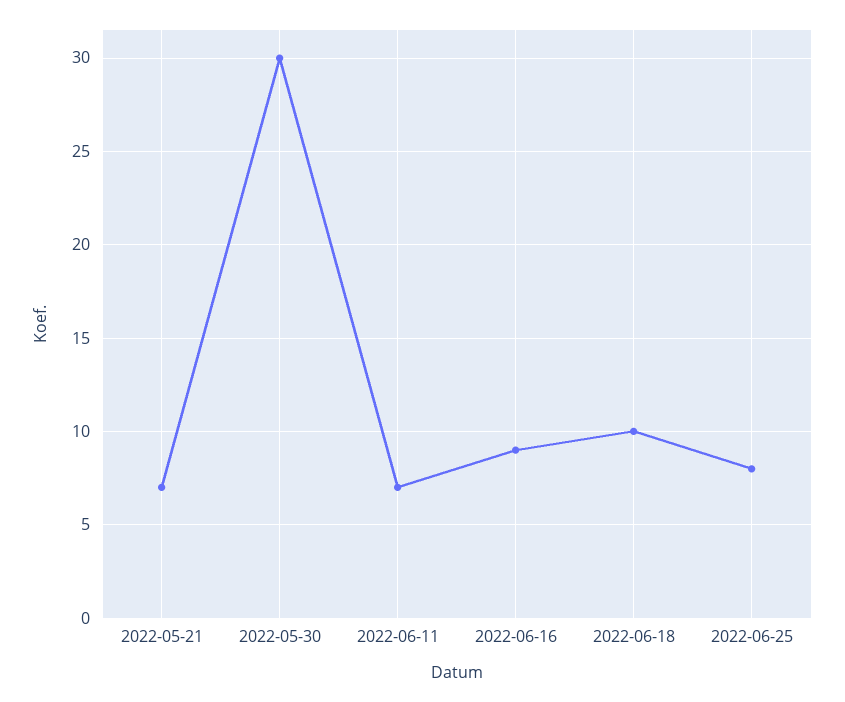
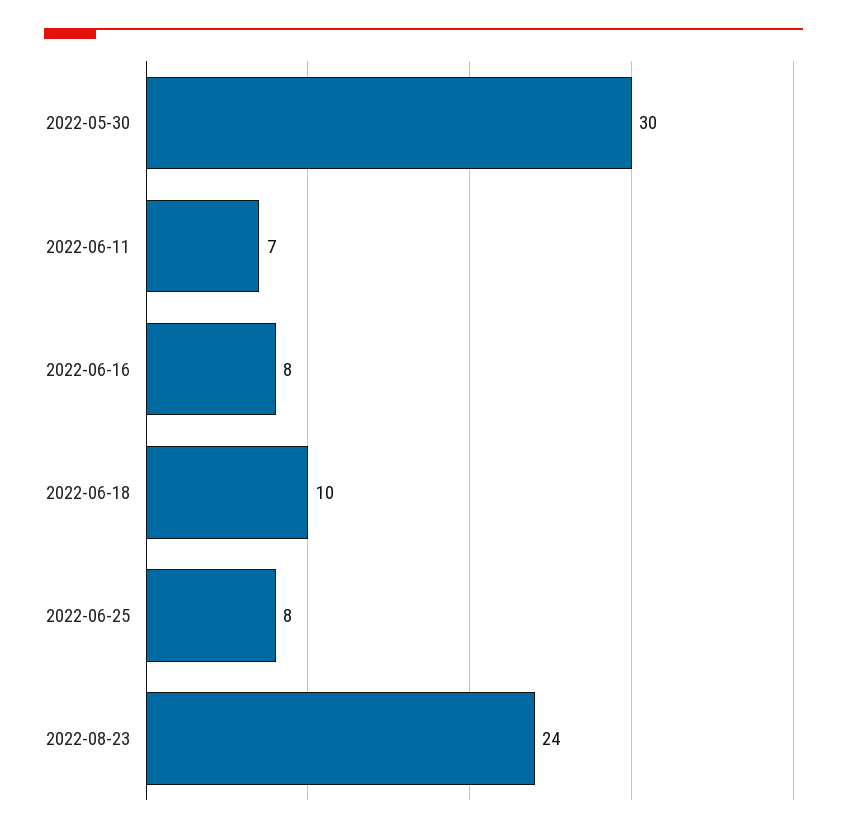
2022-05-21: 7 -> none
2022-06-16: 9 -> 8
2022-08-23: none -> 24

